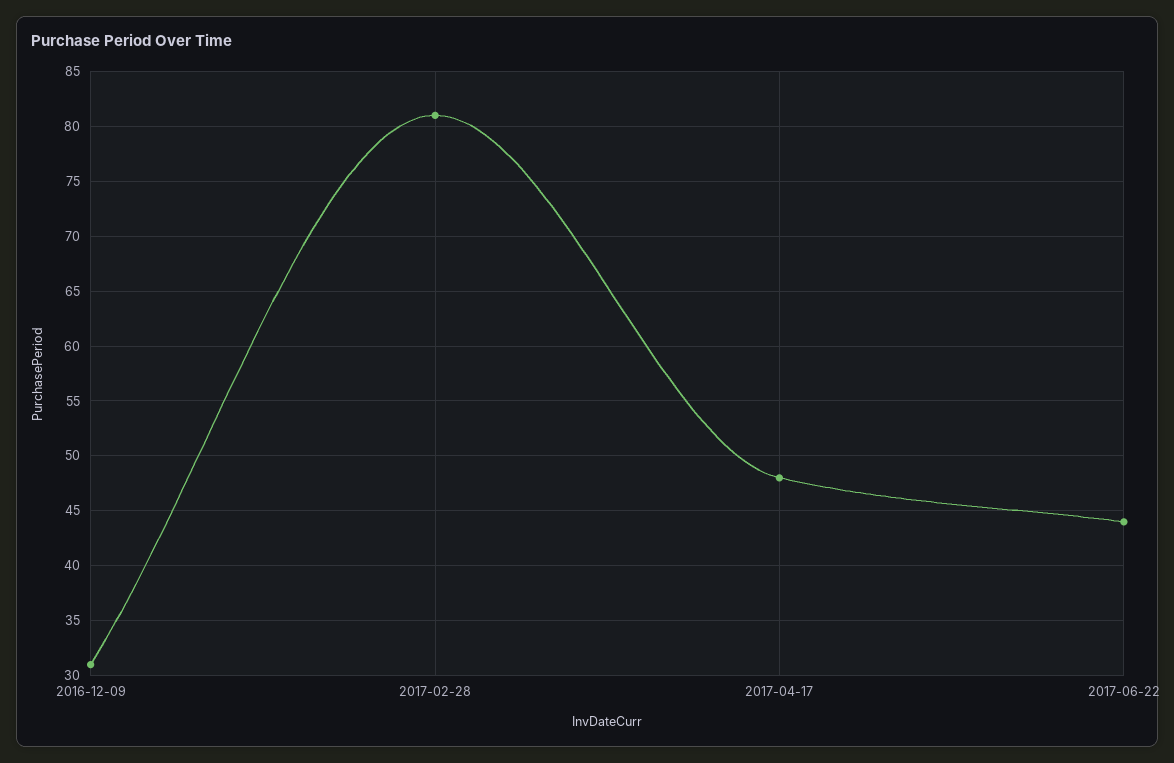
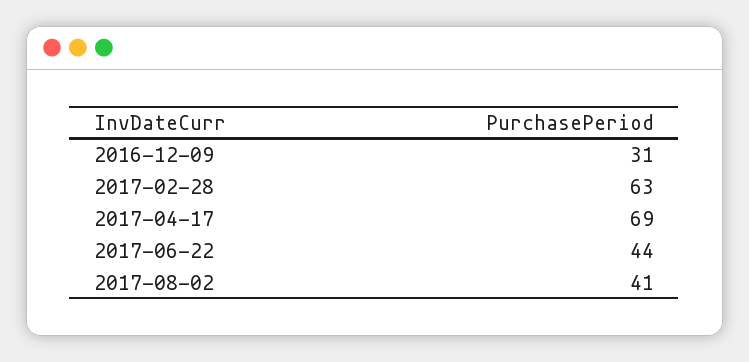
2017-02-28: 81 -> 63
2017-04-17: 48 -> 69
2017-08-02: none -> 41

